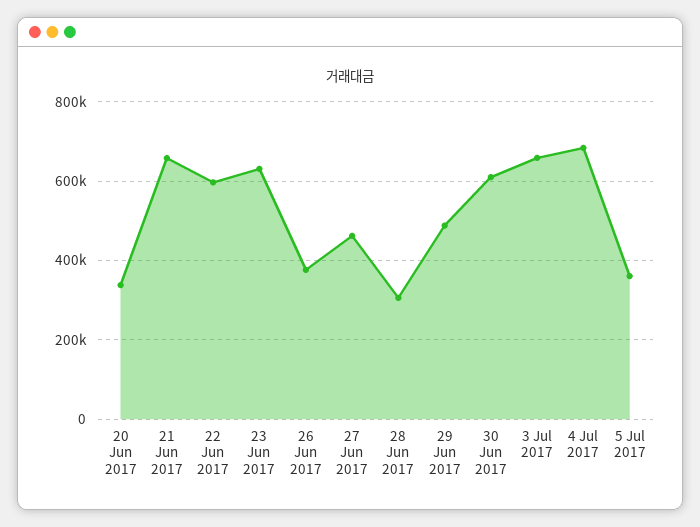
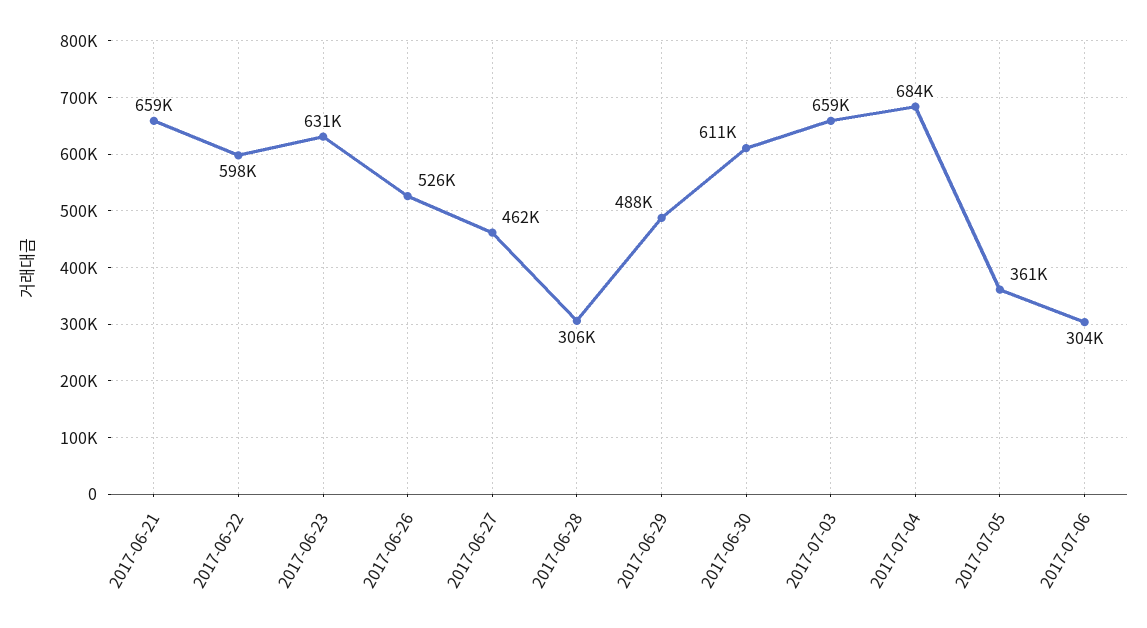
20 Jun 2017: 340000 -> none
26 Jun 2017: 380000 -> 526000
2017-07-06: none -> 304000

